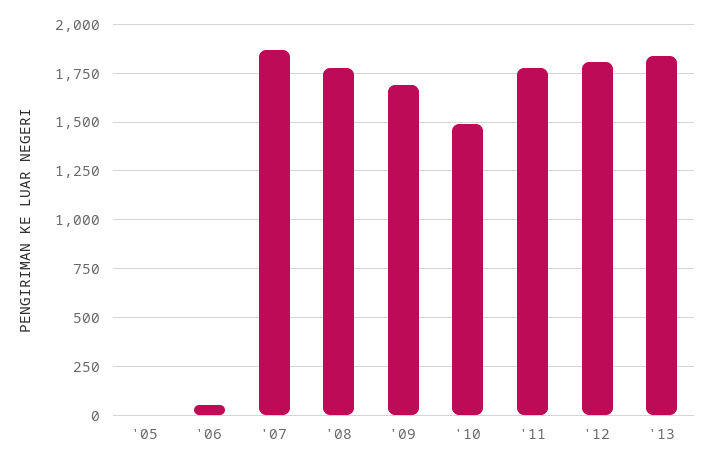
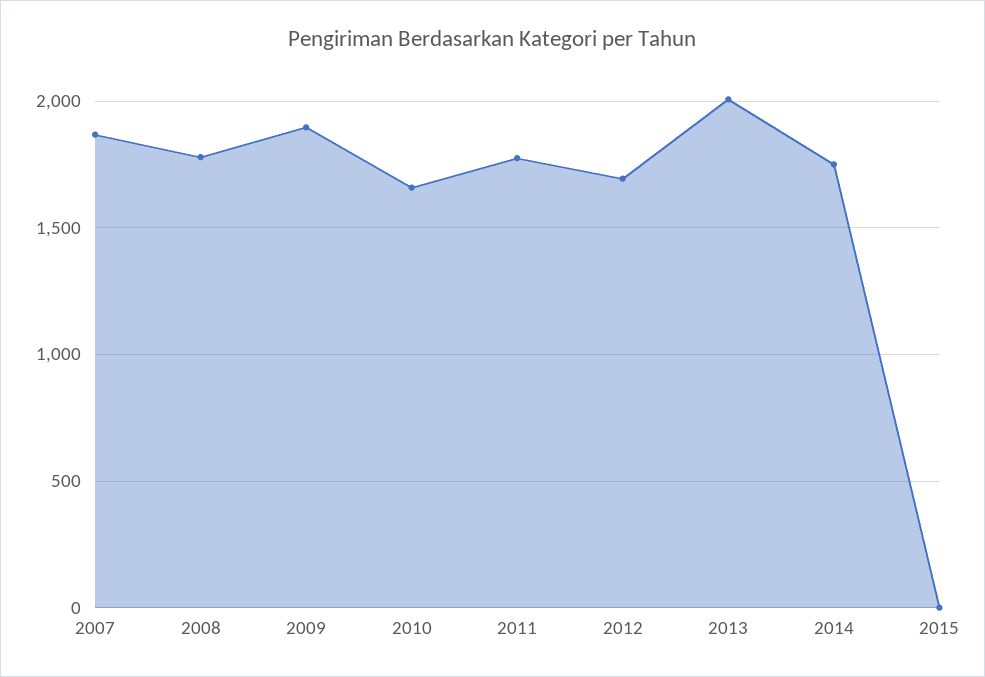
'05: 0 -> none
'06: 50 -> none
'09: 1700 -> 1900
'10: 1500 -> 1650
'12: 1800 -> 1700
'13: 1850 -> 2000
2014: none -> 1750
2015: none -> 0

